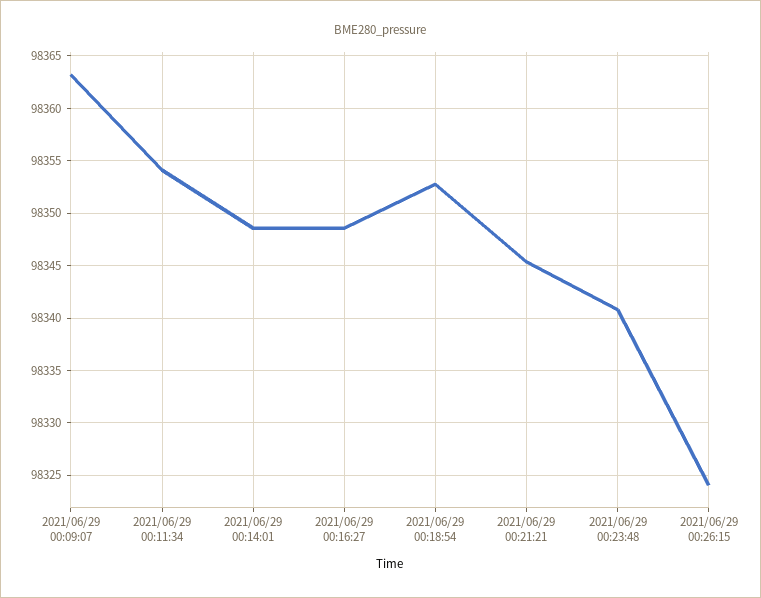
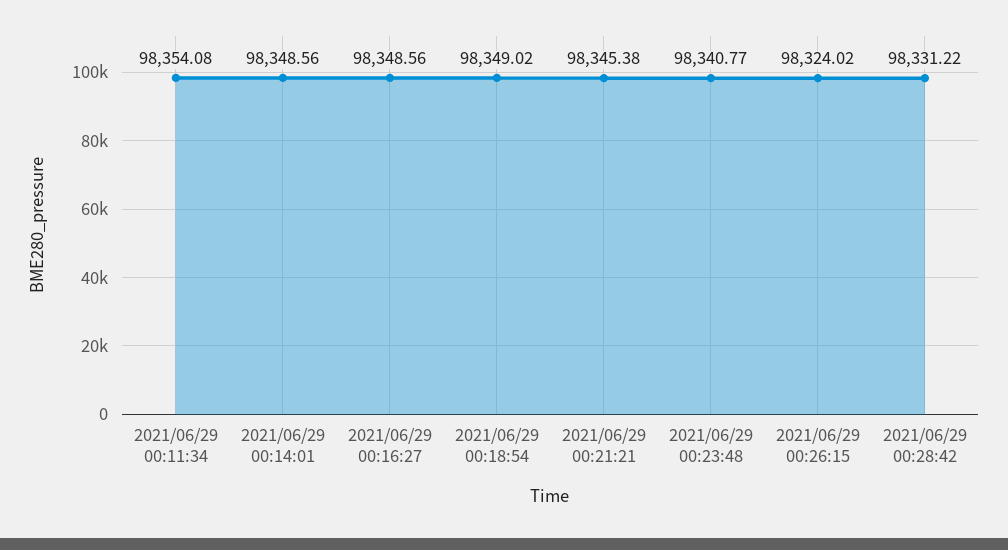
2021/06/29 00:09:07: 98363 -> none
2021/06/29 00:18:54: 98353 -> 98349.02
2021/06/29 00:28:42: none -> 98331.22

